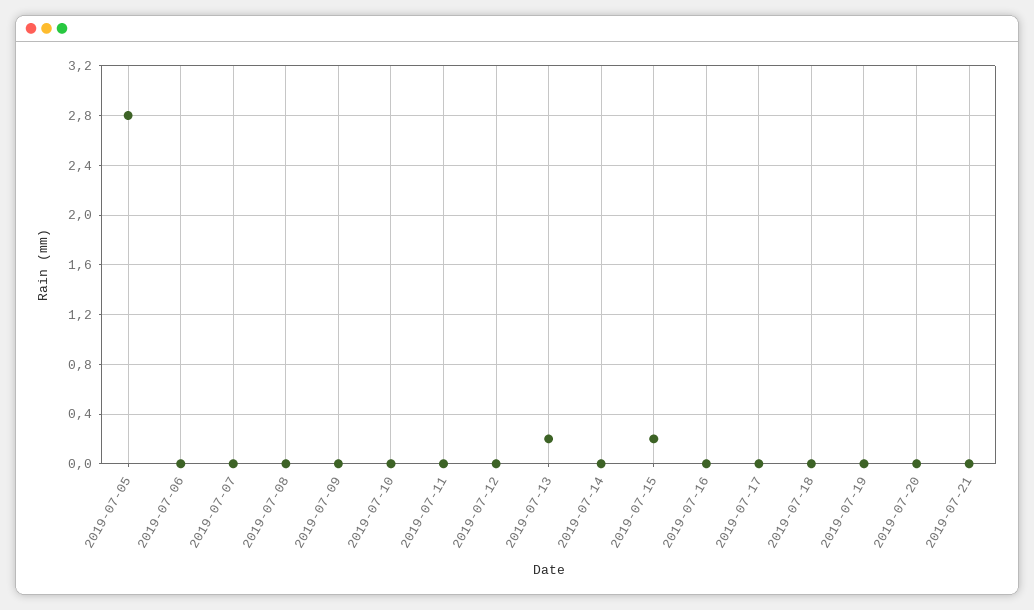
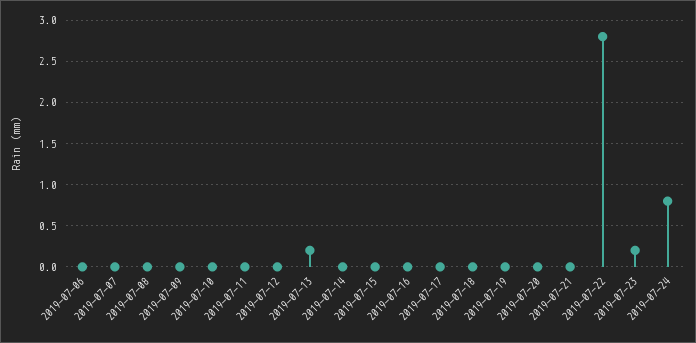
2019-07-05: 2.8 -> none
2019-07-15: 0.2 -> 0
2019-07-22: none -> 2.8
2019-07-23: none -> 0.2
2019-07-24: none -> 0.8

